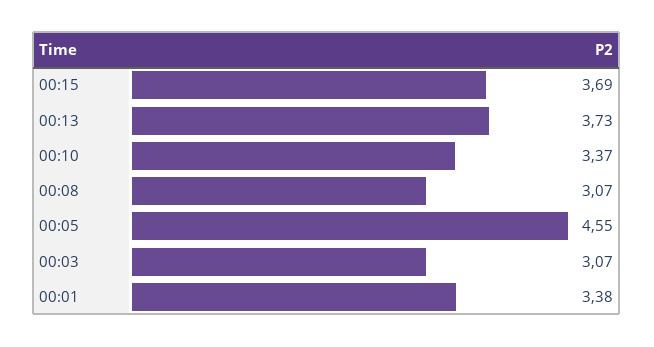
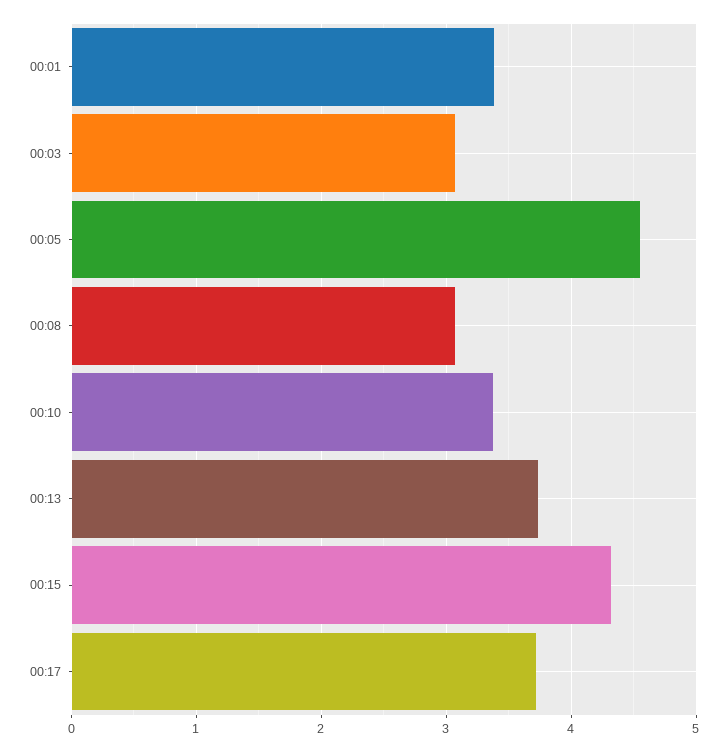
00:15: 3.69 -> 4.3
00:17: none -> 3.7

